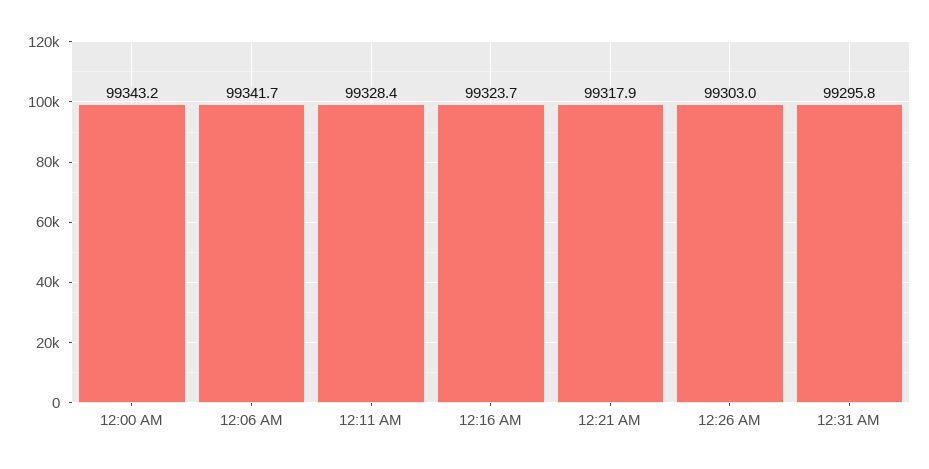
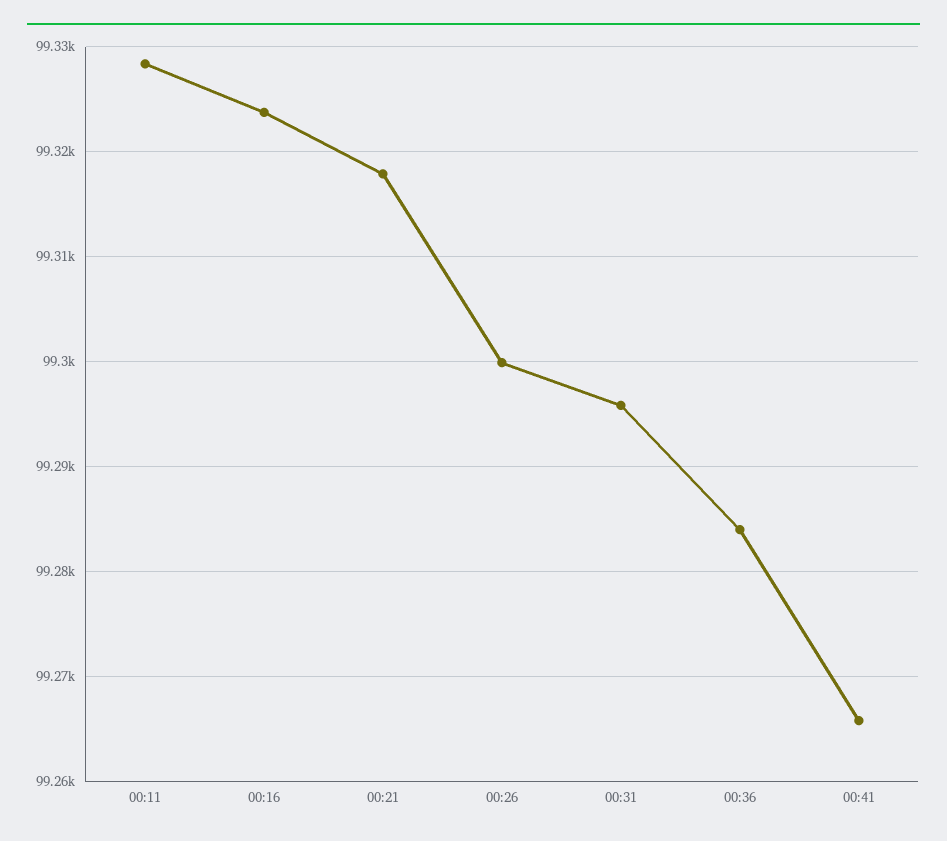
12:00 AM: 99343.2 -> none
12:06 AM: 99341.7 -> none
12:26 AM: 99303 -> 99300
00:36: none -> 99284
00:41: none -> 99266

